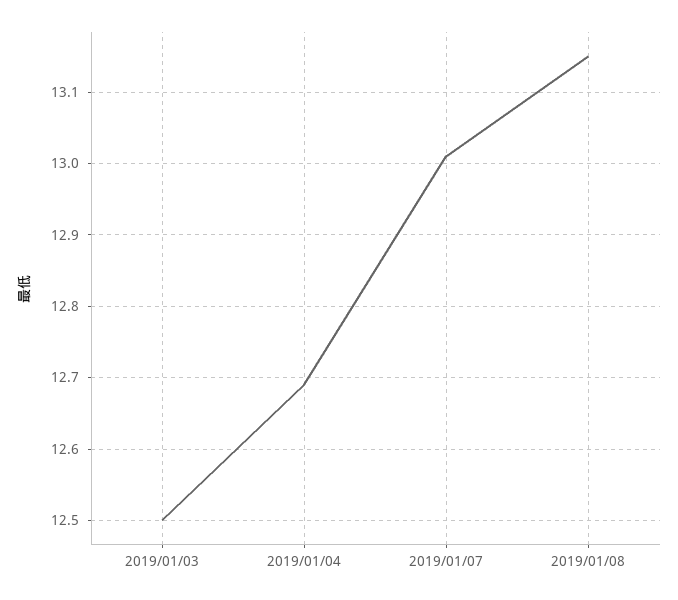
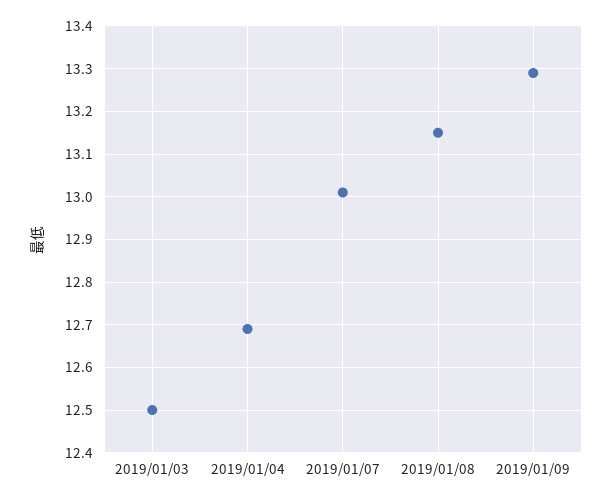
2019/01/09: none -> 13.3

